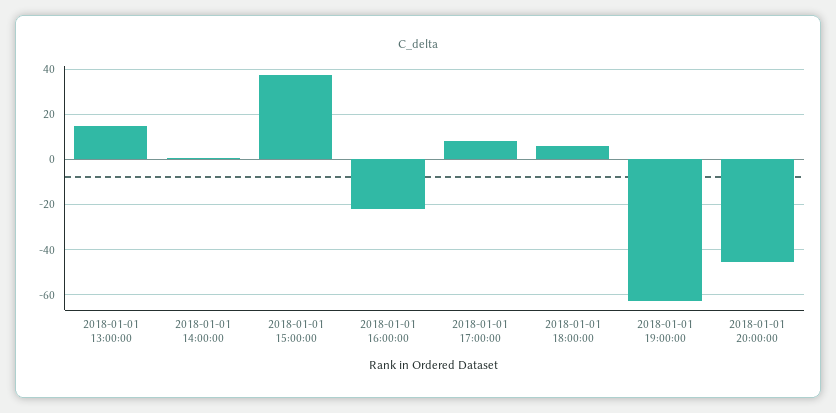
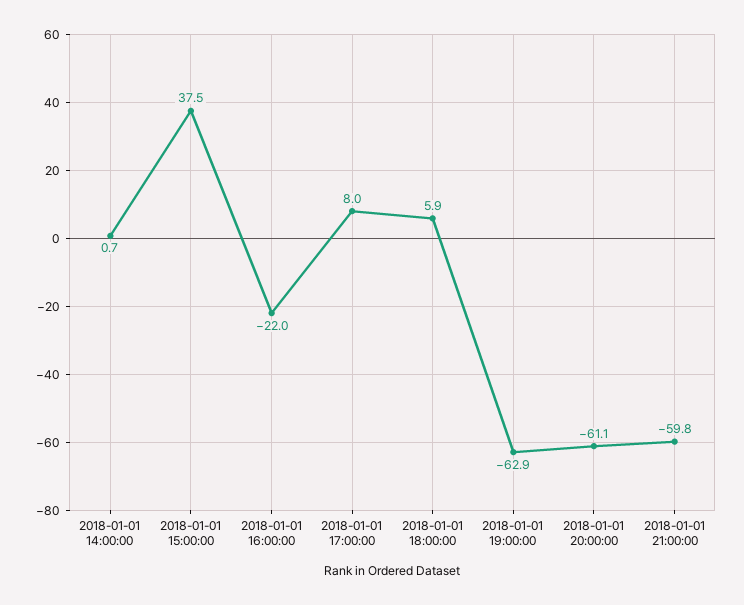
2018-01-01 13:00:00: 15 -> none
2018-01-01 20:00:00: -45 -> -61.1
2018-01-01 21:00:00: none -> -59.8

